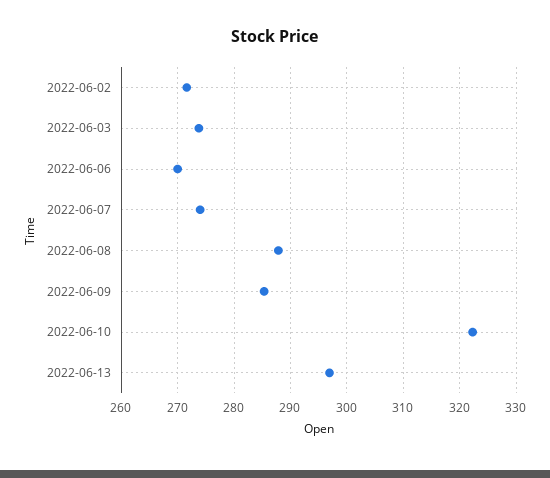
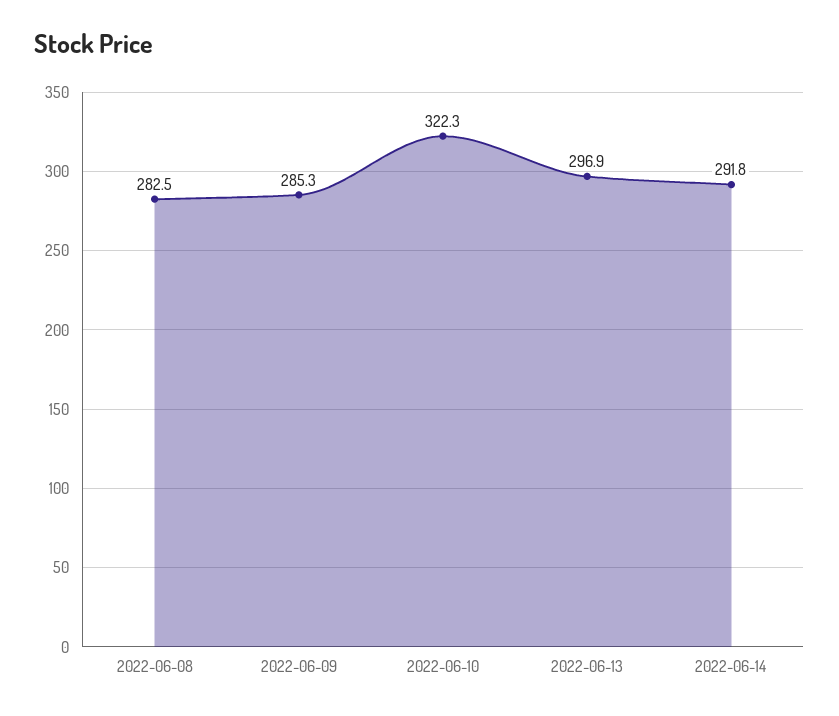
2022-06-02: 272 -> none
2022-06-03: 274 -> none
2022-06-06: 270 -> none
2022-06-07: 274 -> none
2022-06-08: 288 -> 282.5
2022-06-14: none -> 291.8

